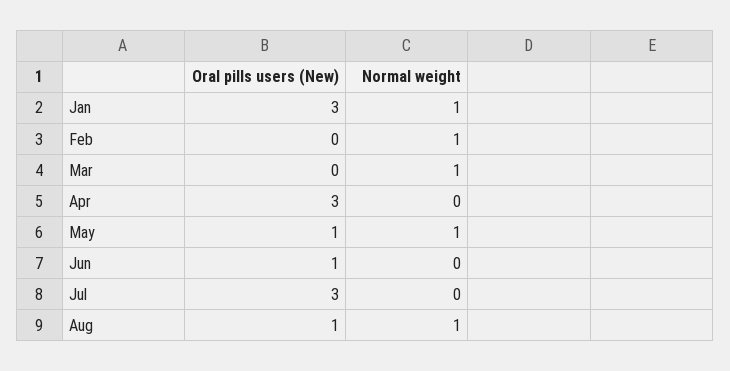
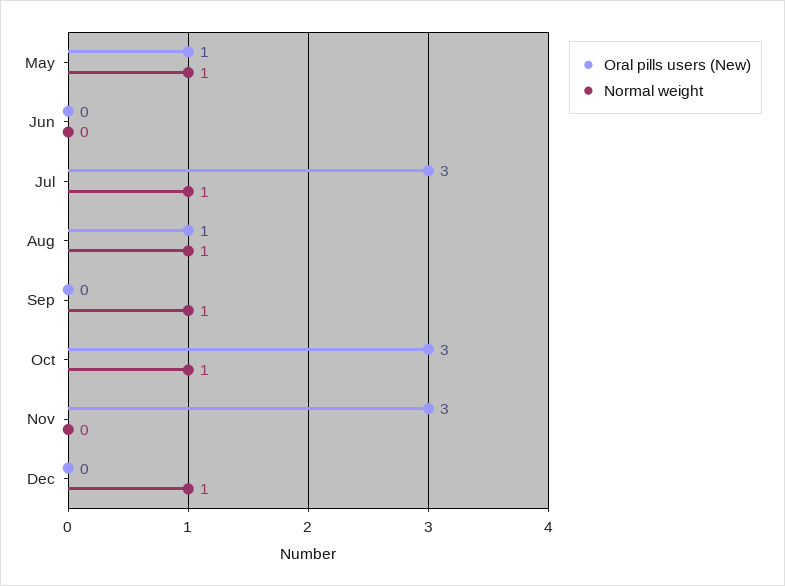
Oral pills users (New), Jan: 3 -> none
Normal weight, Jan: 1 -> none
Oral pills users (New), Feb: 0 -> none
Normal weight, Feb: 1 -> none
Oral pills users (New), Mar: 0 -> none
Normal weight, Mar: 1 -> none
Oral pills users (New), Apr: 3 -> none
Normal weight, Apr: 0 -> none
Oral pills users (New), Jun: 1 -> 0
Normal weight, Jul: 0 -> 1
Oral pills users (New), Sep: none -> 0
Normal weight, Sep: none -> 1
Oral pills users (New), Oct: none -> 3
Normal weight, Oct: none -> 1
Oral pills users (New), Nov: none -> 3
Normal weight, Nov: none -> 0
Oral pills users (New), Dec: none -> 0
Normal weight, Dec: none -> 1

